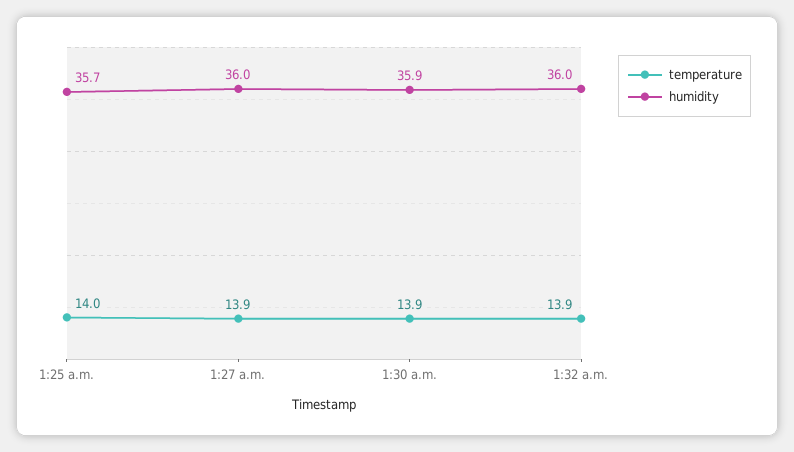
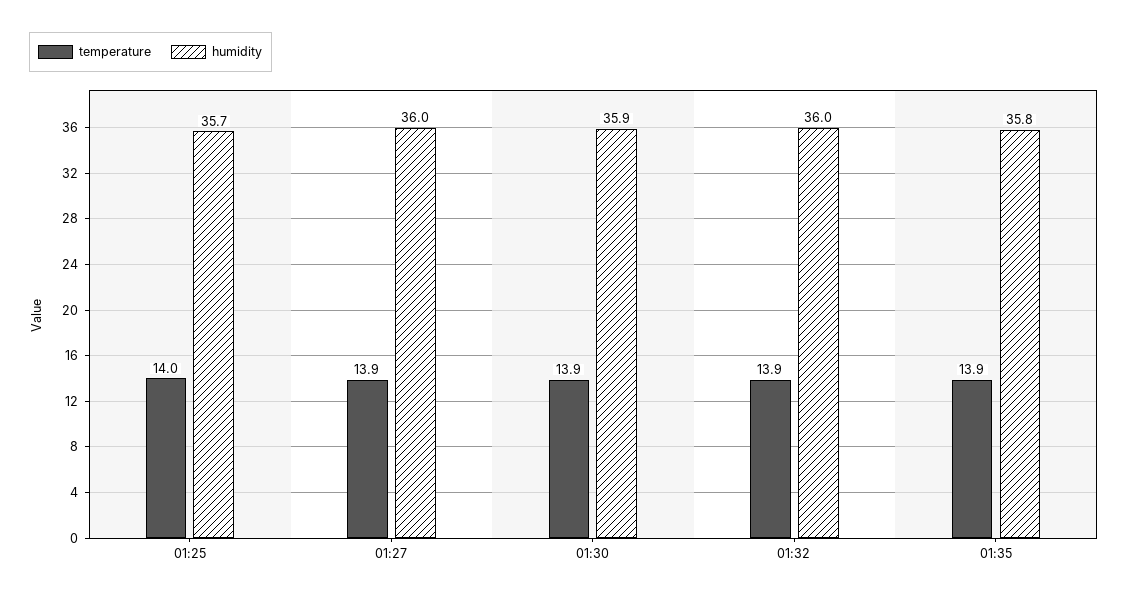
temperature, 01:35: none -> 13.9
humidity, 01:35: none -> 35.8

